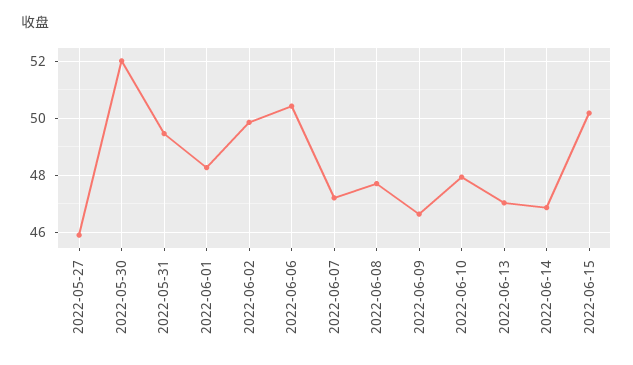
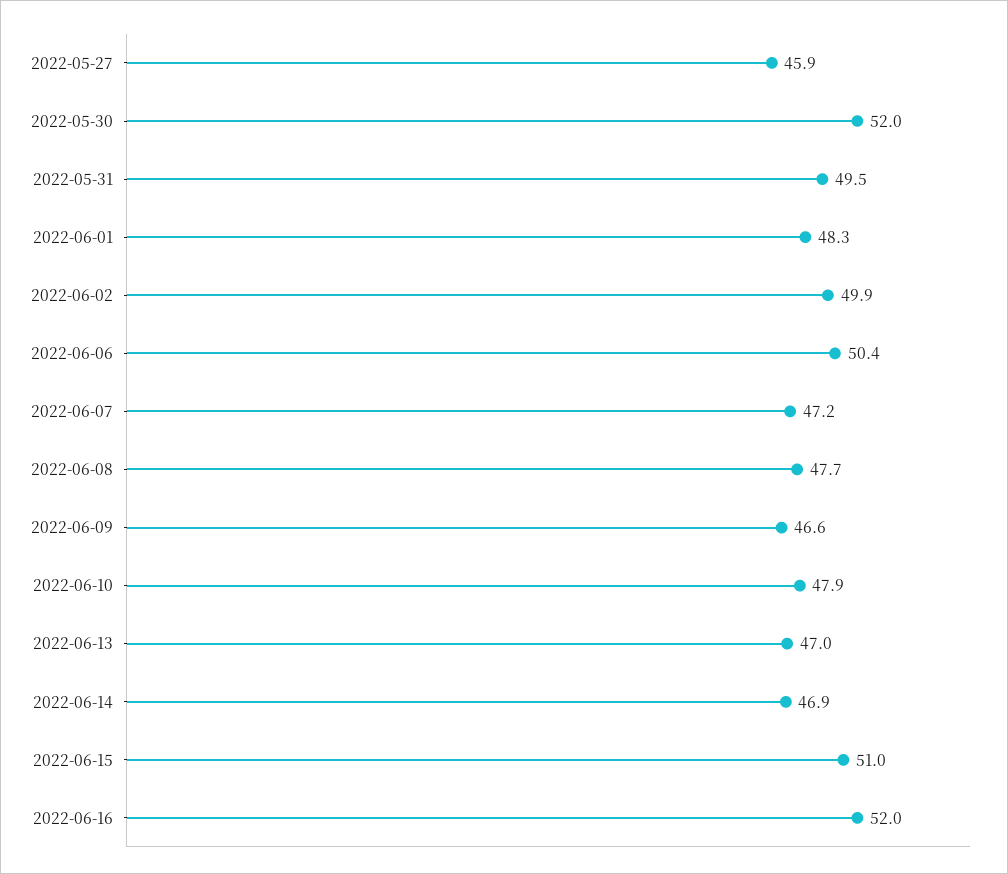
2022-06-15: 50.25 -> 51
2022-06-16: none -> 52

